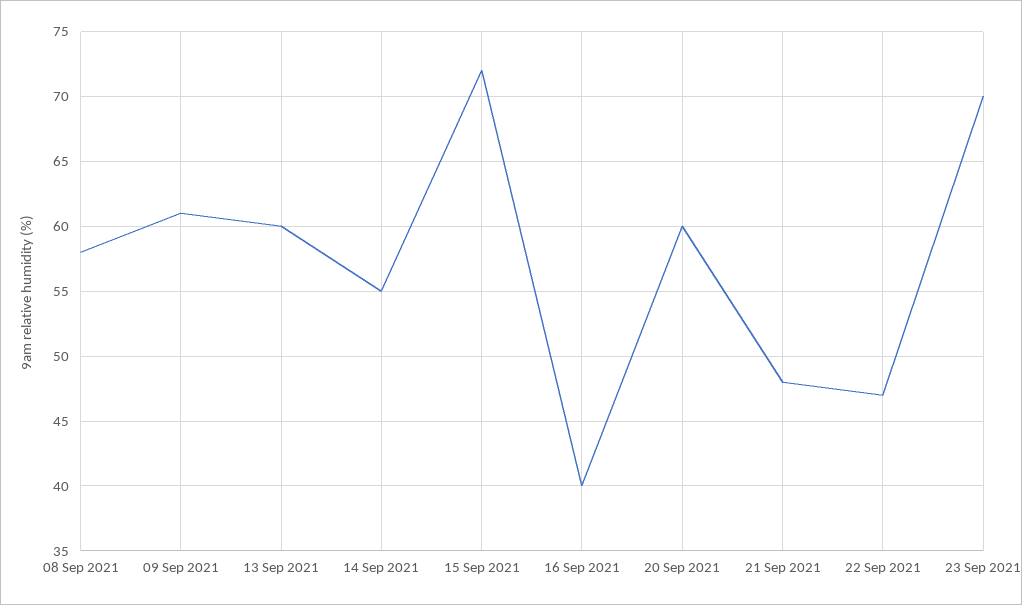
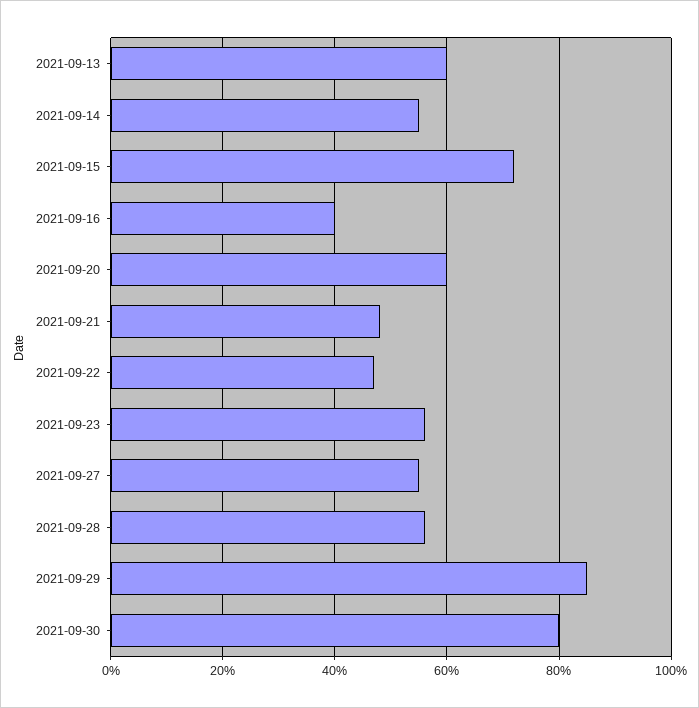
08 Sep 2021: 58 -> none
09 Sep 2021: 61 -> none
23 Sep 2021: 70 -> 55
2021-09-27: none -> 55
2021-09-28: none -> 55
2021-09-29: none -> 85
2021-09-30: none -> 80

